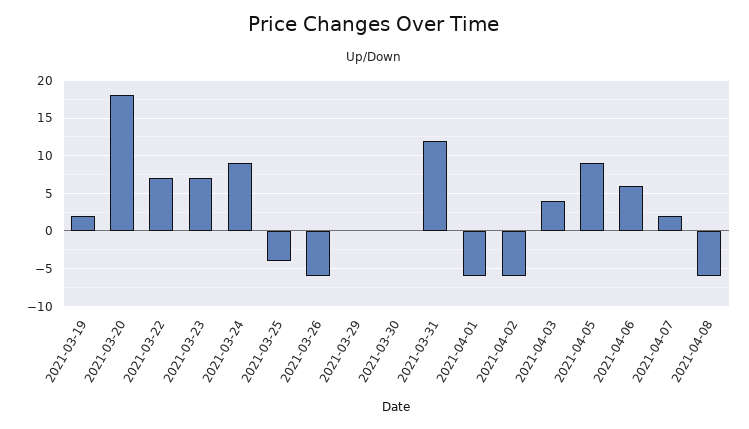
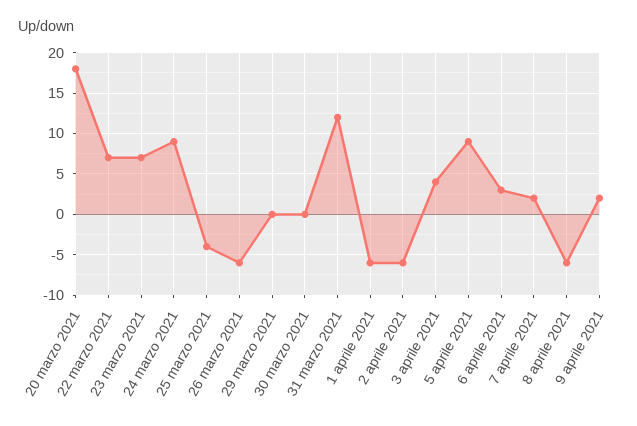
2021-03-19: 2 -> none
2021-04-06: 6 -> 3
9 aprile 2021: none -> 2

